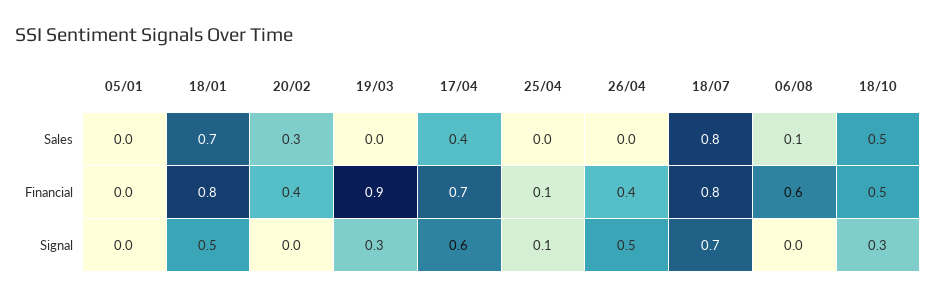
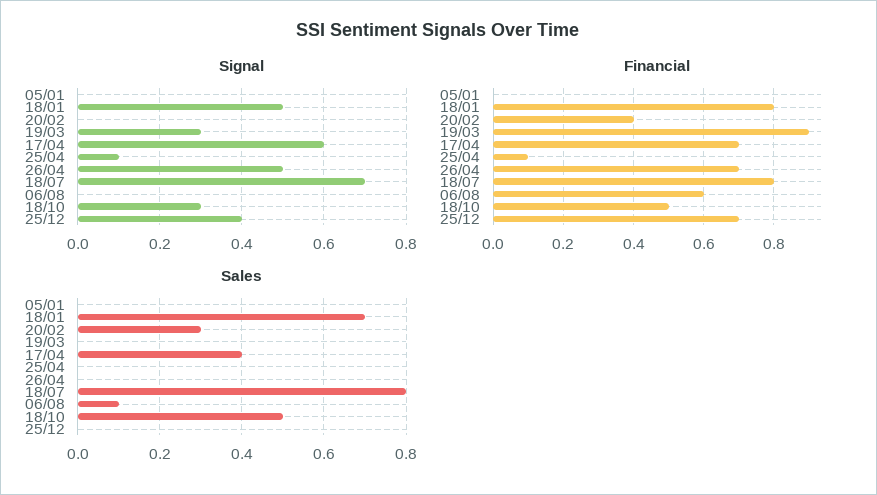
Financial, 26/04: 0.4 -> 0.7
Signal, 25/12: none -> 0.4
Financial, 25/12: none -> 0.7
Sales, 25/12: none -> 0

